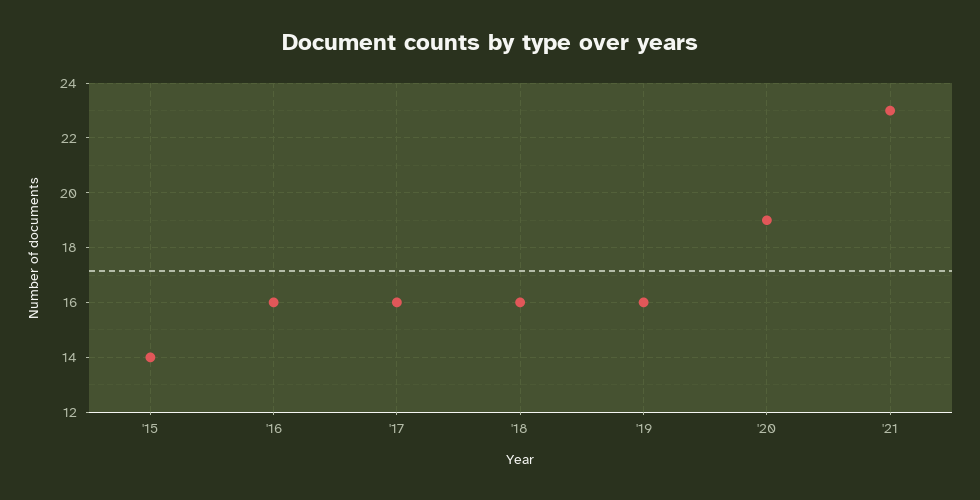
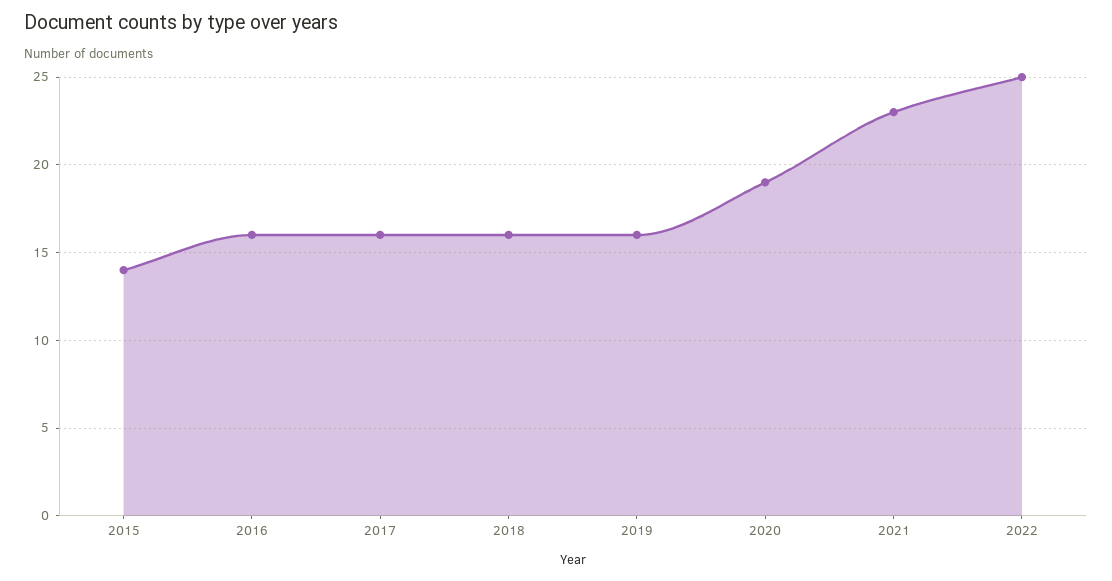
2022: none -> 25

